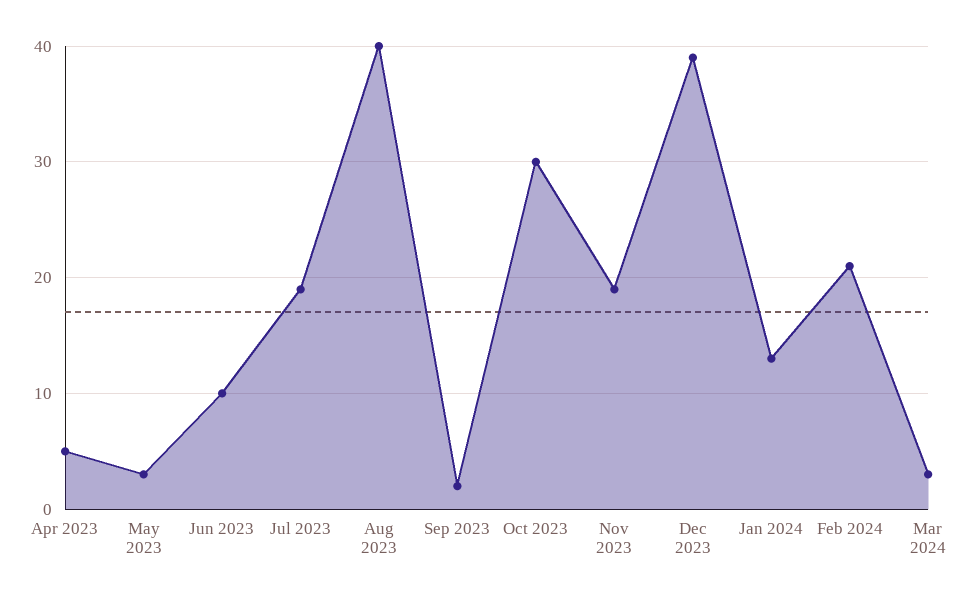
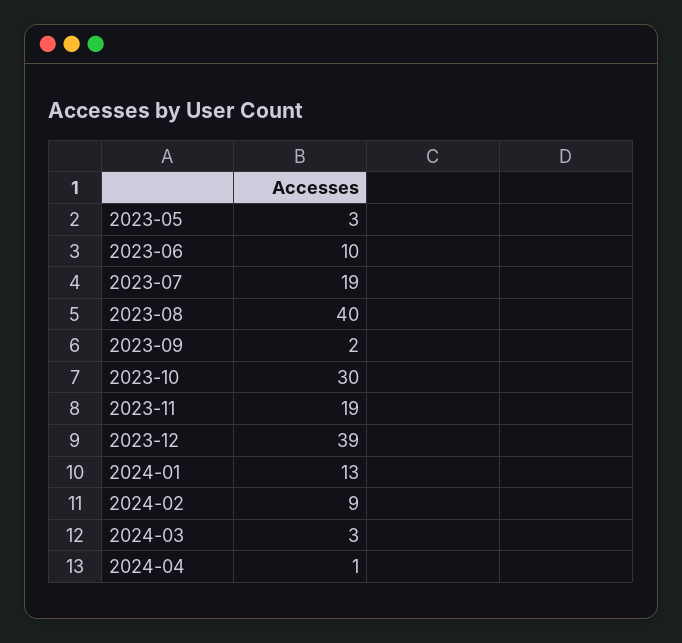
Apr 2023: 5 -> none
Feb 2024: 21 -> 9
2024-04: none -> 1

